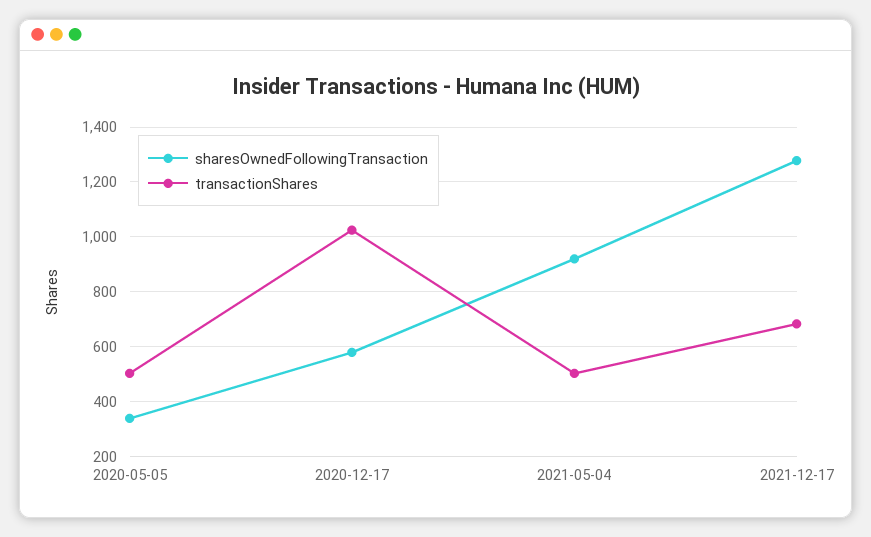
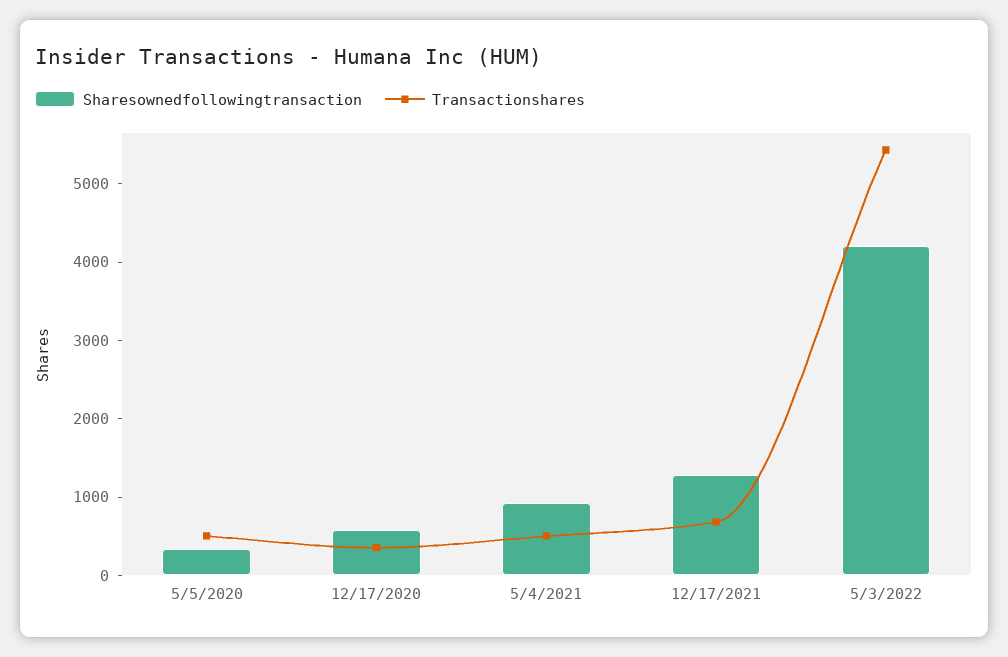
transactionShares, 2020-12-17: 1025 -> 400
sharesOwnedFollowingTransaction, 5/3/2022: none -> 4200
transactionShares, 5/3/2022: none -> 5400

